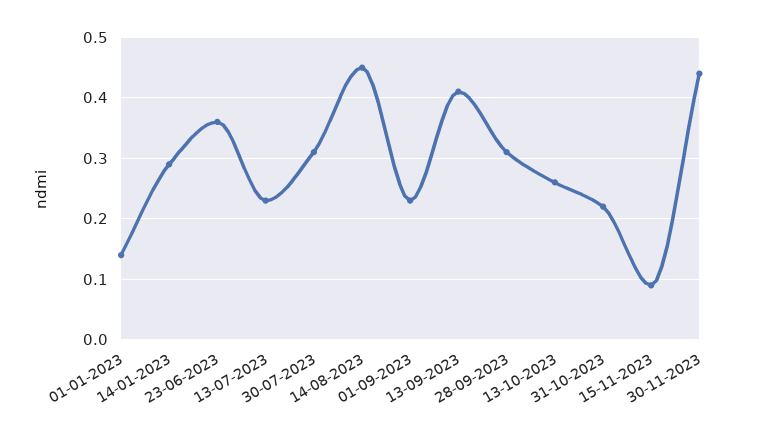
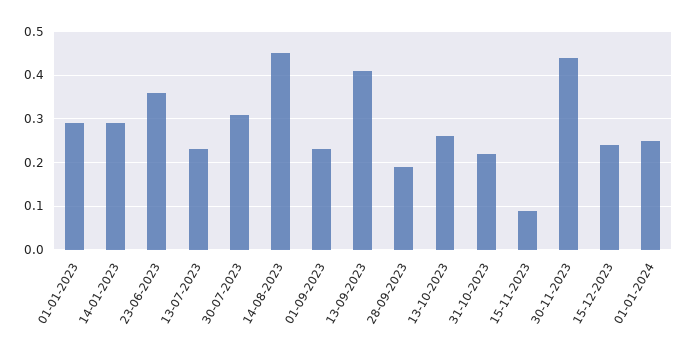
01-01-2023: 0.14 -> 0.3
28-09-2023: 0.31 -> 0.2
15-12-2023: none -> 0.25
01-01-2024: none -> 0.25

